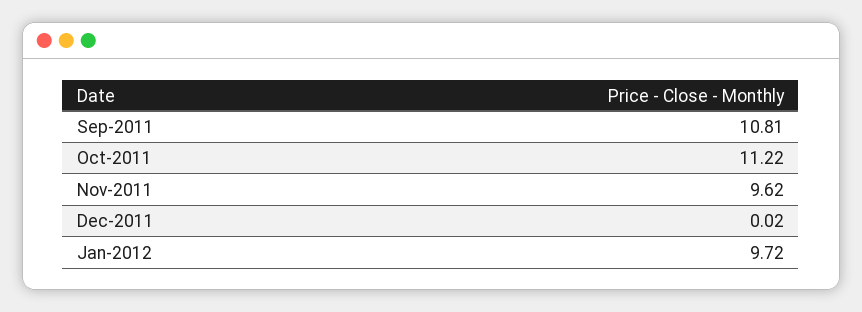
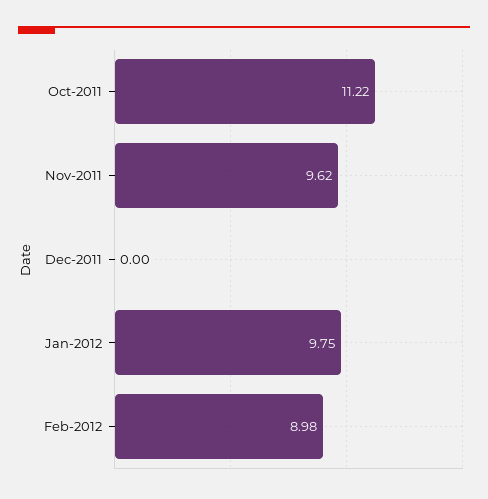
Sep-2011: 10.81 -> none
Dec-2011: 0.02 -> 0
Jan-2012: 9.72 -> 9.75
Feb-2012: none -> 8.98

